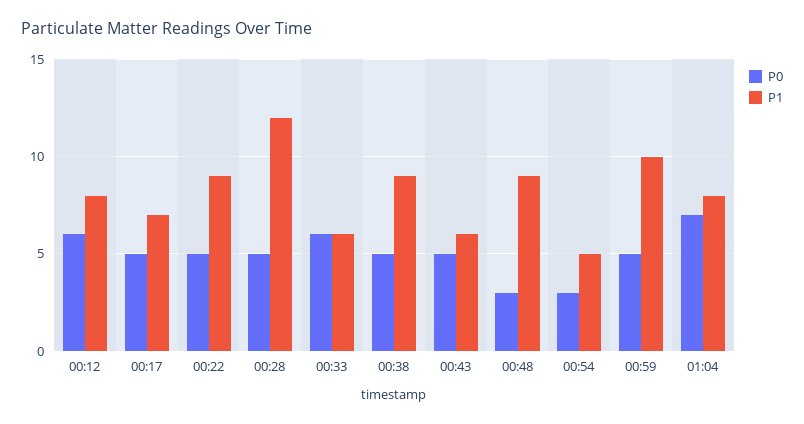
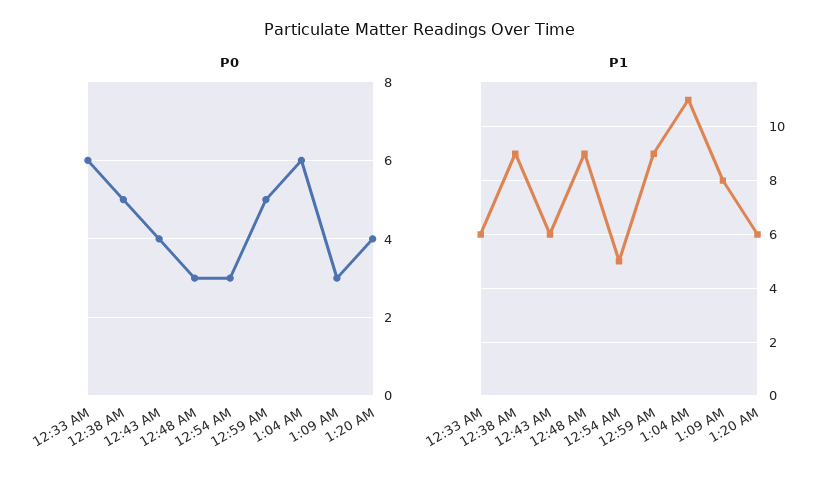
P0, 00:12: 6 -> none
P1, 00:12: 8 -> none
P0, 00:17: 5 -> none
P1, 00:17: 7 -> none
P0, 00:22: 5 -> none
P1, 00:22: 9 -> none
P0, 00:28: 5 -> none
P1, 00:28: 12 -> none
P0, 00:43: 5 -> 4
P1, 00:59: 10 -> 9
P0, 01:04: 7 -> 6
P1, 01:04: 8 -> 11
P0, 1:09 AM: none -> 3
P0, 1:20 AM: none -> 4
P1, 1:09 AM: none -> 8
P1, 1:20 AM: none -> 6

